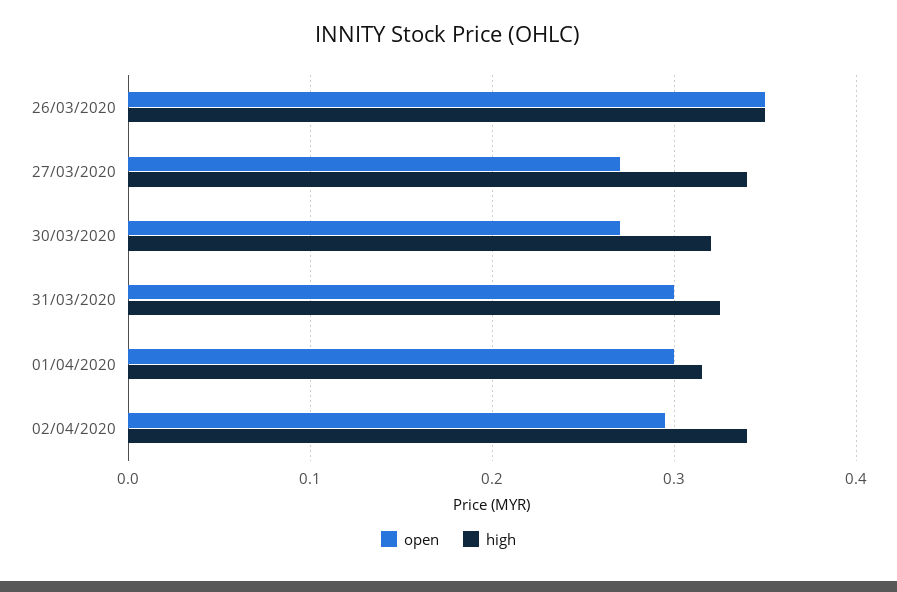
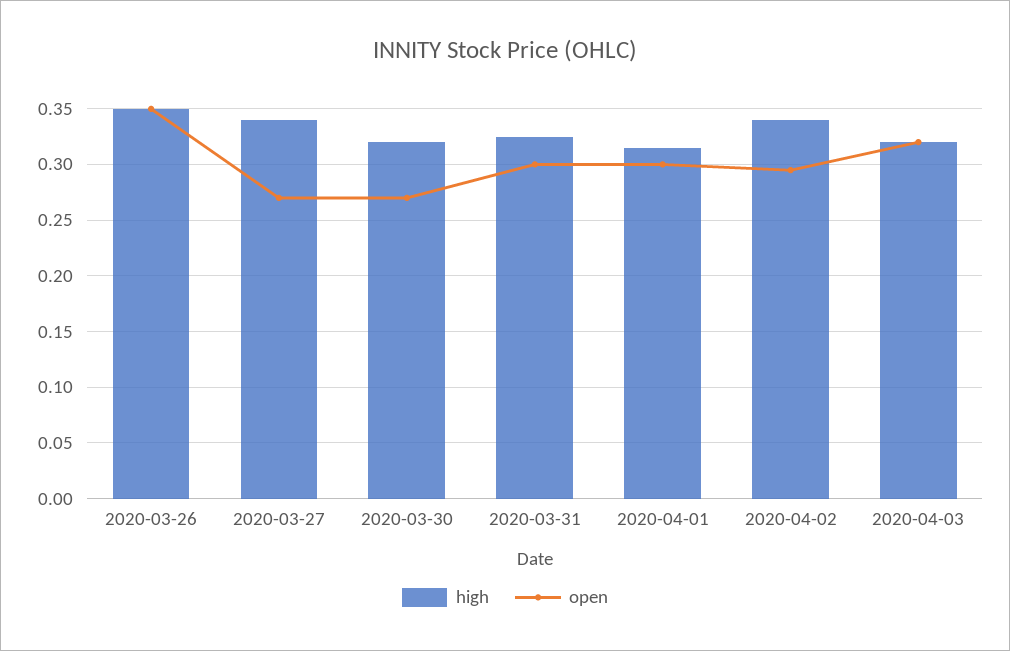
high, 2020-04-03: none -> 0.32
open, 2020-04-03: none -> 0.32

